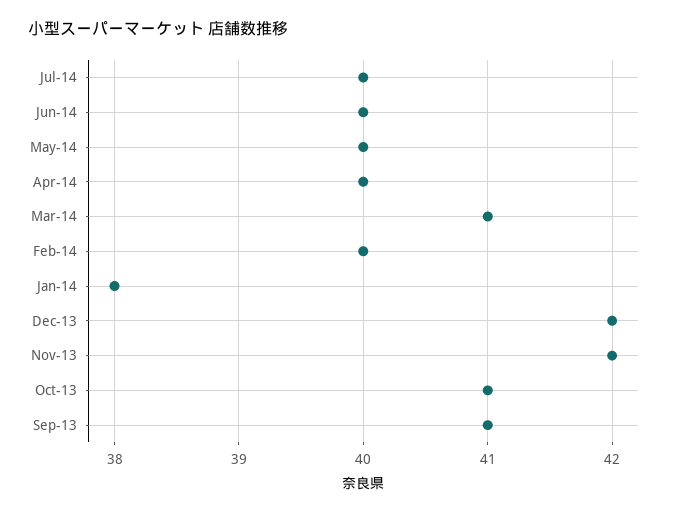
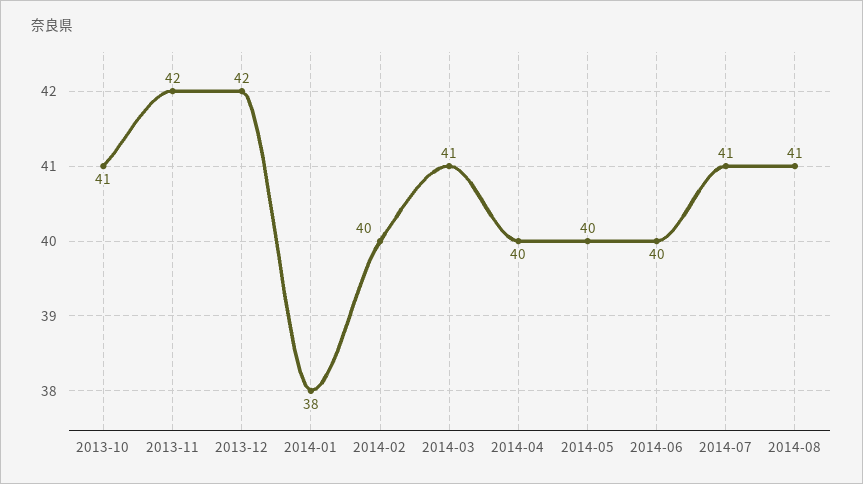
Jul-14: 40 -> 41
Sep-13: 41 -> none
2014-08: none -> 41

